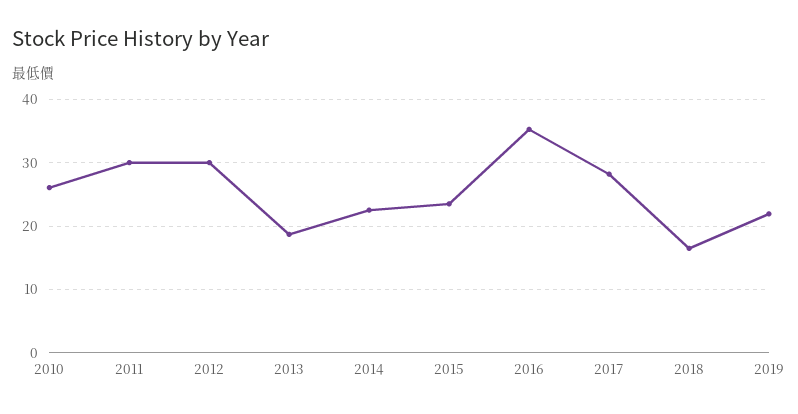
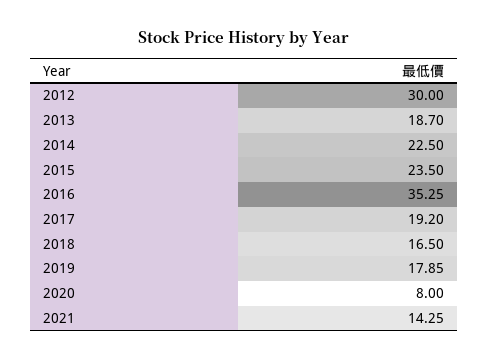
2010: 26 -> none
2011: 30 -> none
2017: 28 -> 19.2
2019: 22 -> 17.85
2020: none -> 8
2021: none -> 14.25

